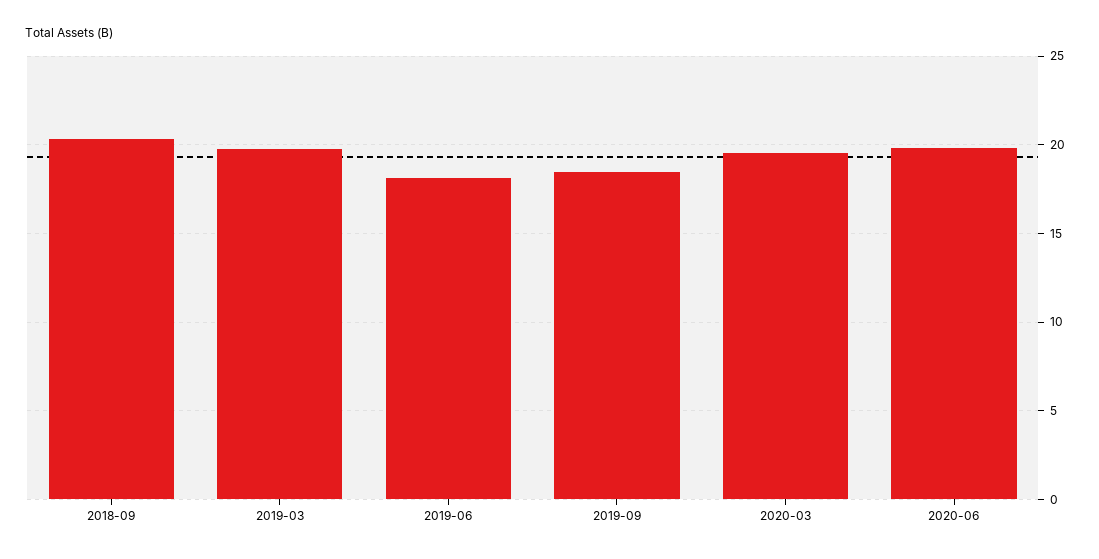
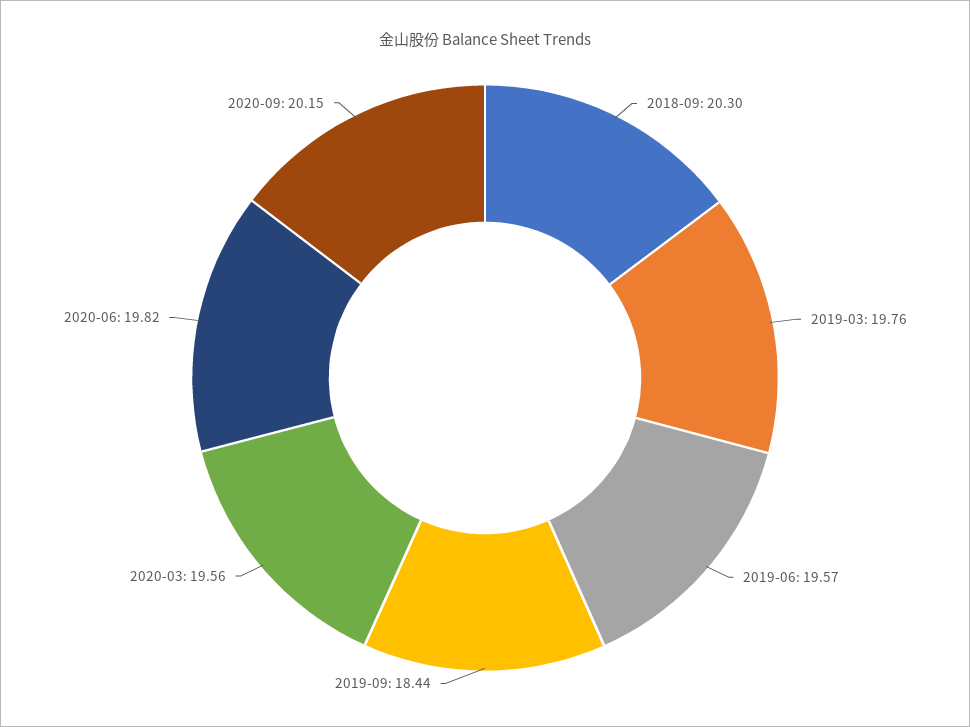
2019-06: 18 -> 19.57
2020-09: none -> 20.15

